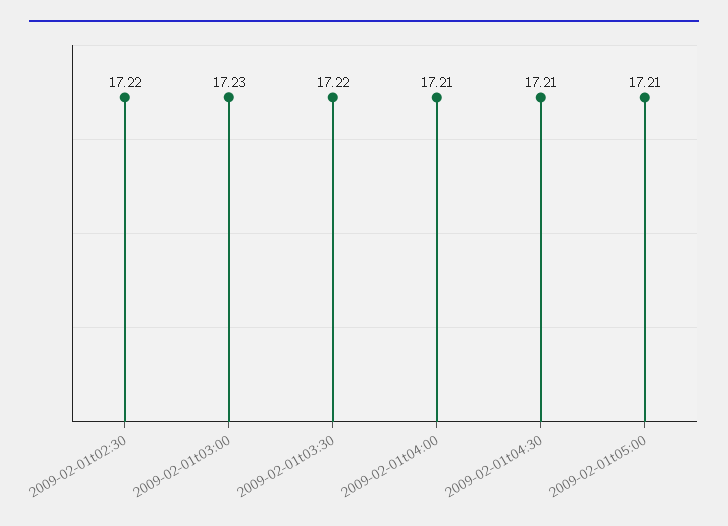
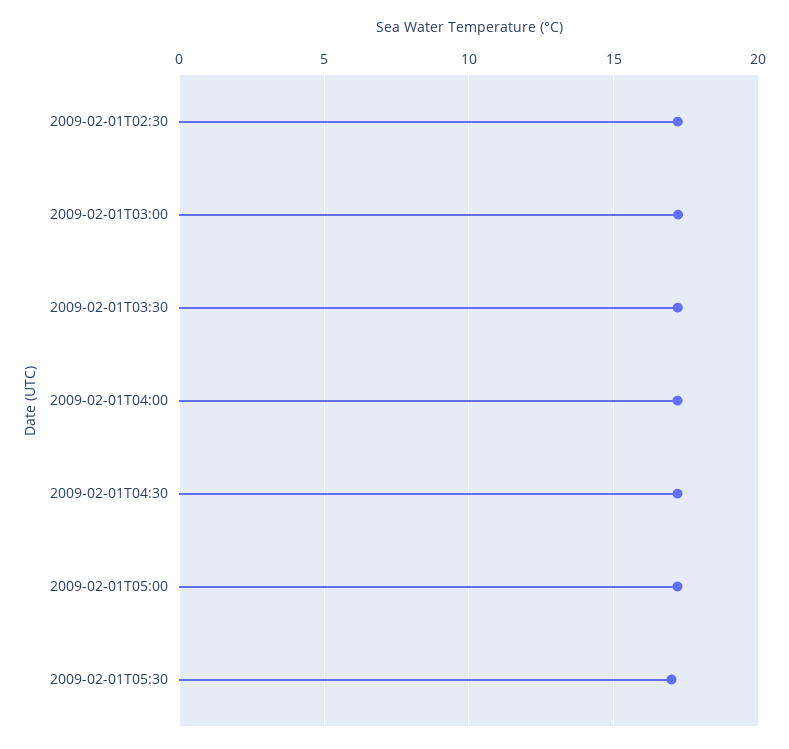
2009-02-01T05:30: none -> 17

